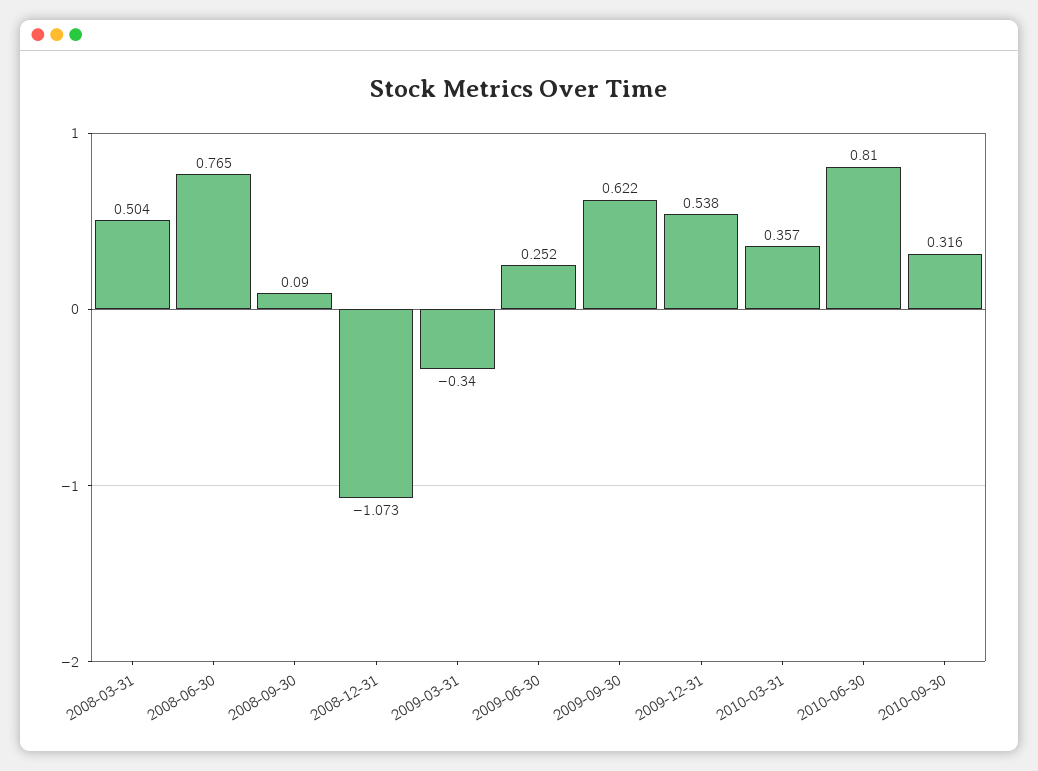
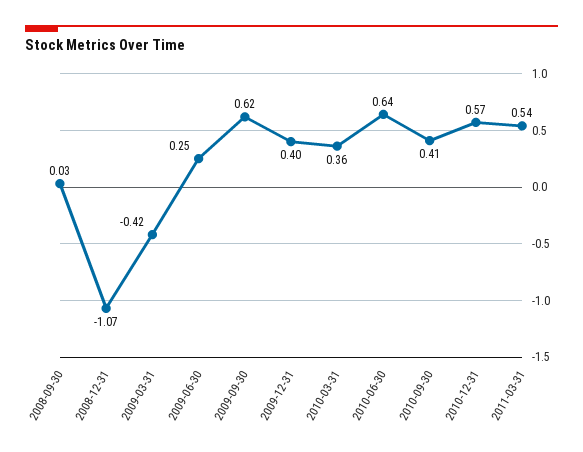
2008-03-31: 0.504 -> none
2008-06-30: 0.765 -> none
2008-09-30: 0.09 -> 0.03
2009-03-31: -0.34 -> -0.42
2009-12-31: 0.538 -> 0.4
2010-06-30: 0.81 -> 0.64
2010-09-30: 0.316 -> 0.41
2010-12-31: none -> 0.57
2011-03-31: none -> 0.54

